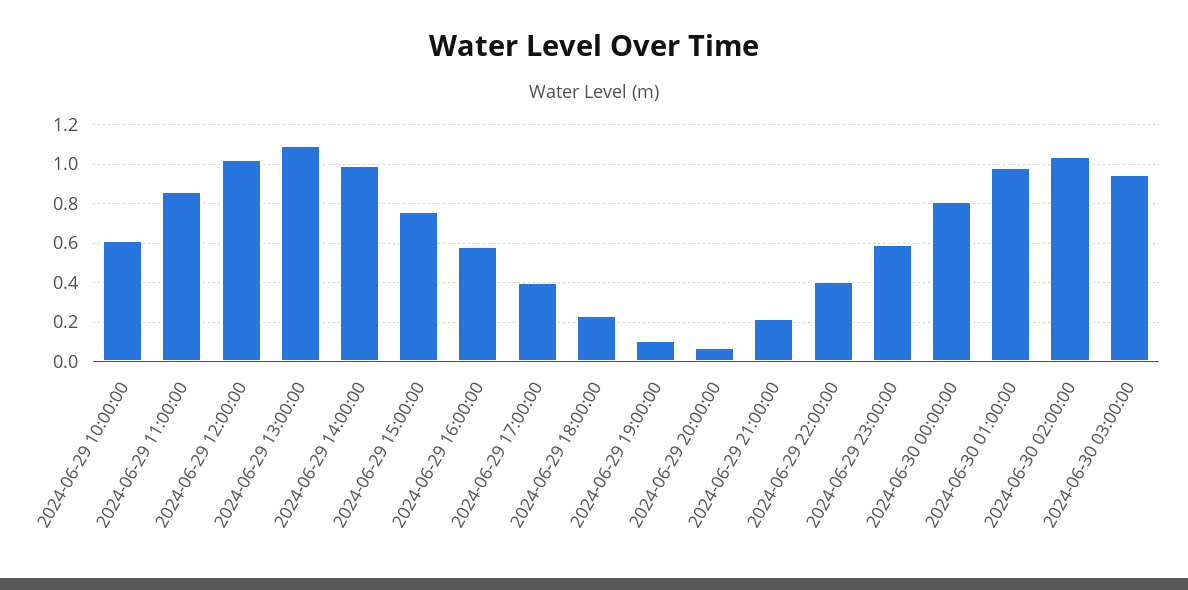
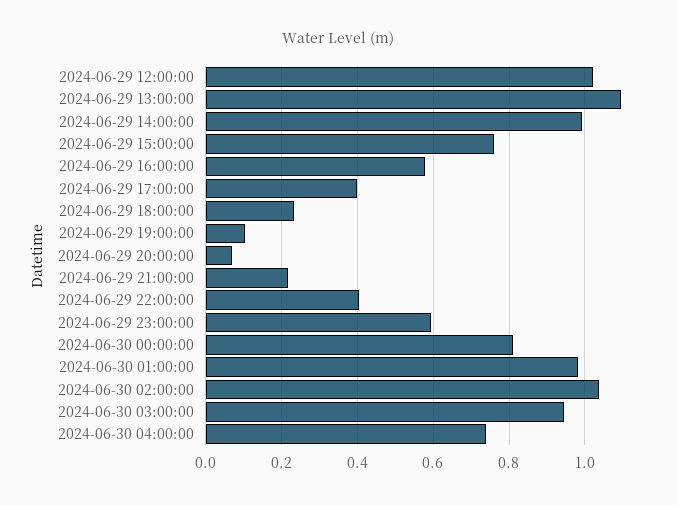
2024-06-29 10:00:00: 0.6 -> none
2024-06-29 11:00:00: 0.85 -> none
2024-06-30 04:00:00: none -> 0.74

